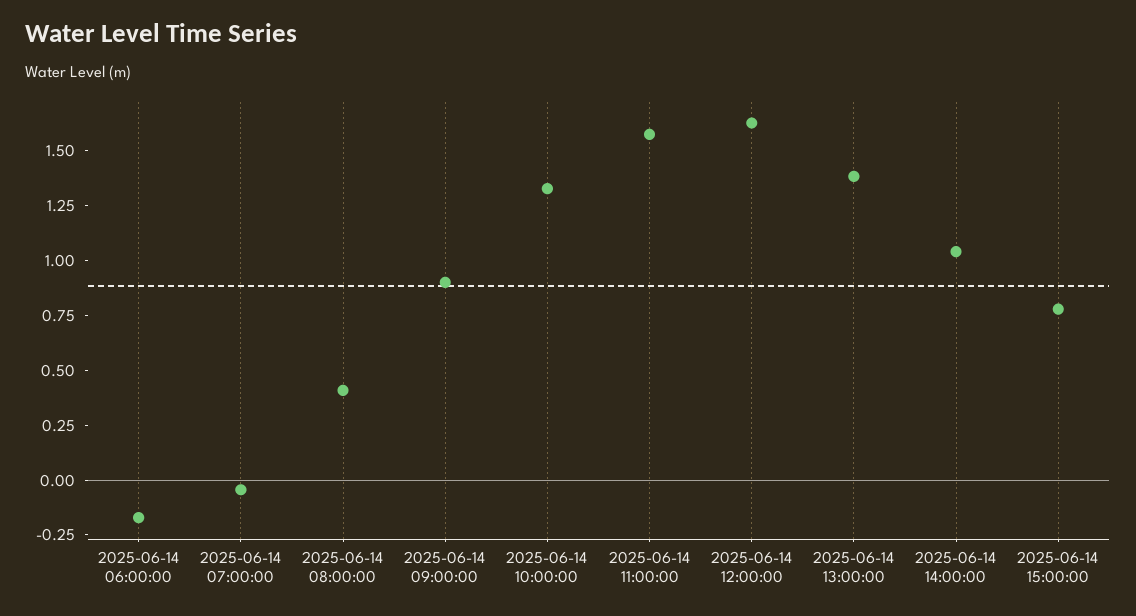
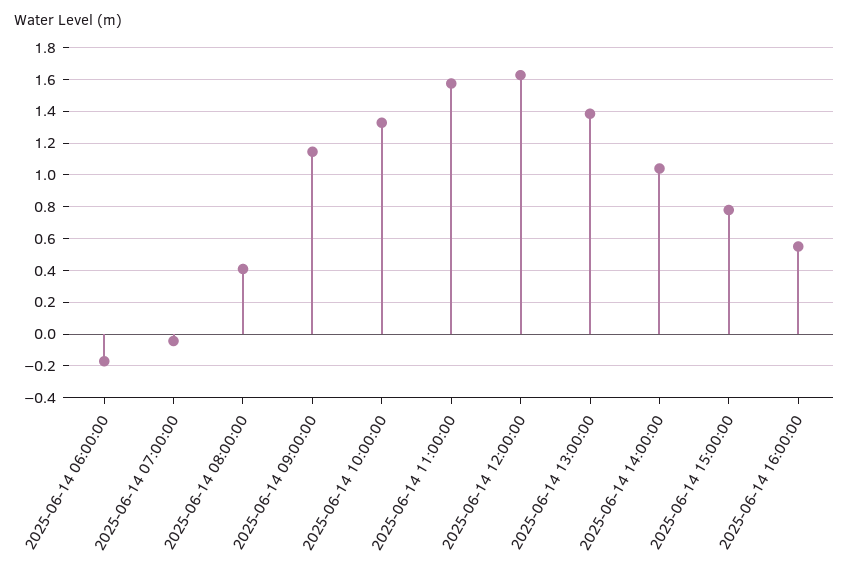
2025-06-14 09:00:00: 0.9 -> 1.15
2025-06-14 16:00:00: none -> 0.55

